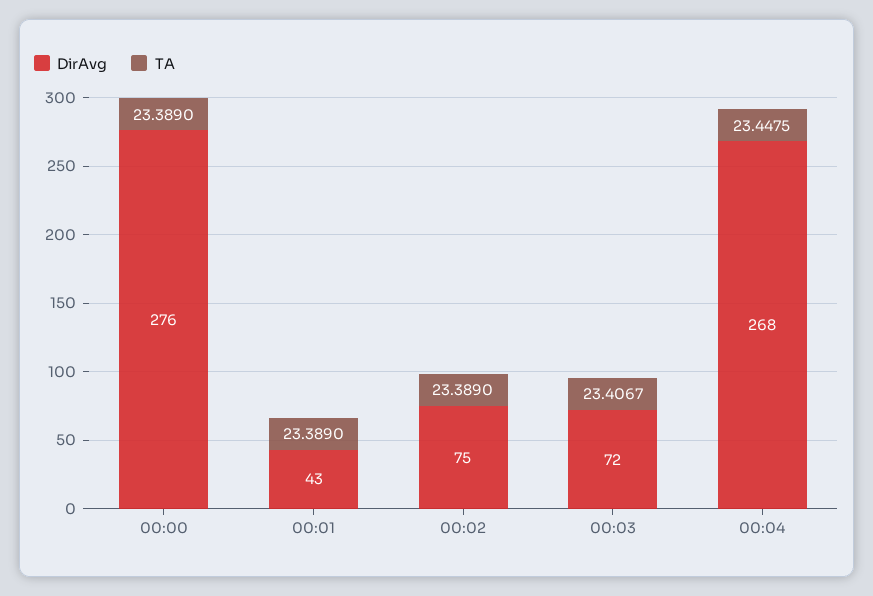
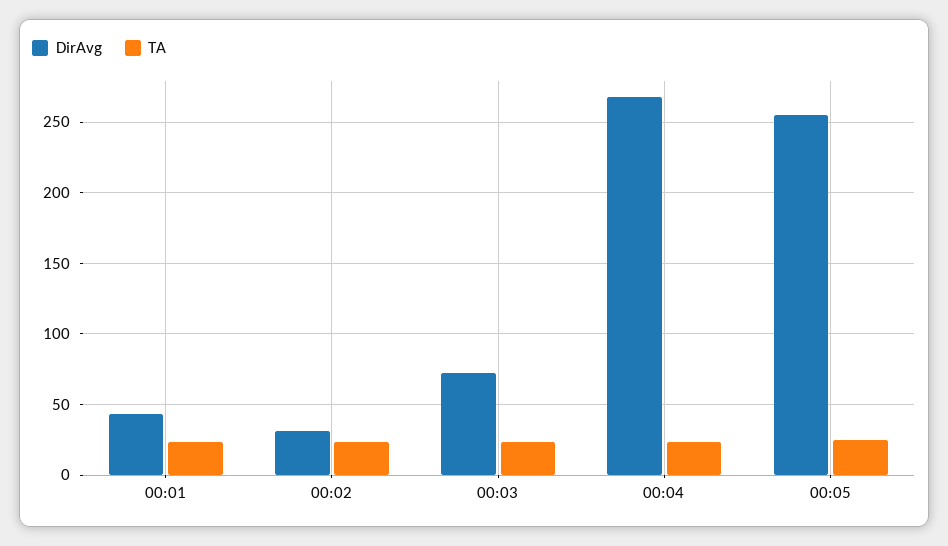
DirAvg, 00:00: 276 -> none
TA, 00:00: 23.389 -> none
DirAvg, 00:02: 75 -> 30
DirAvg, 00:05: none -> 255
TA, 00:05: none -> 25

